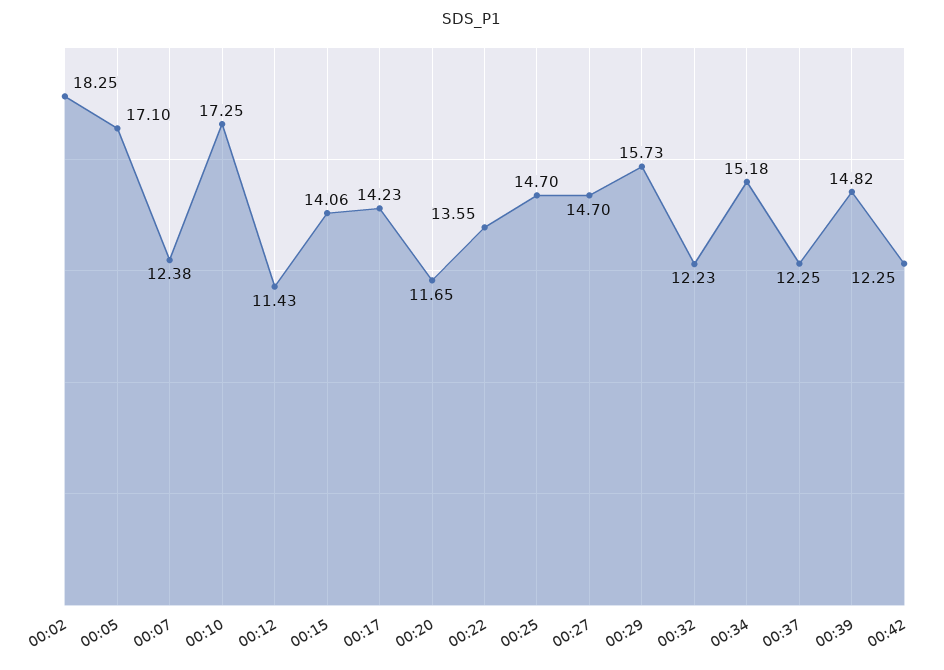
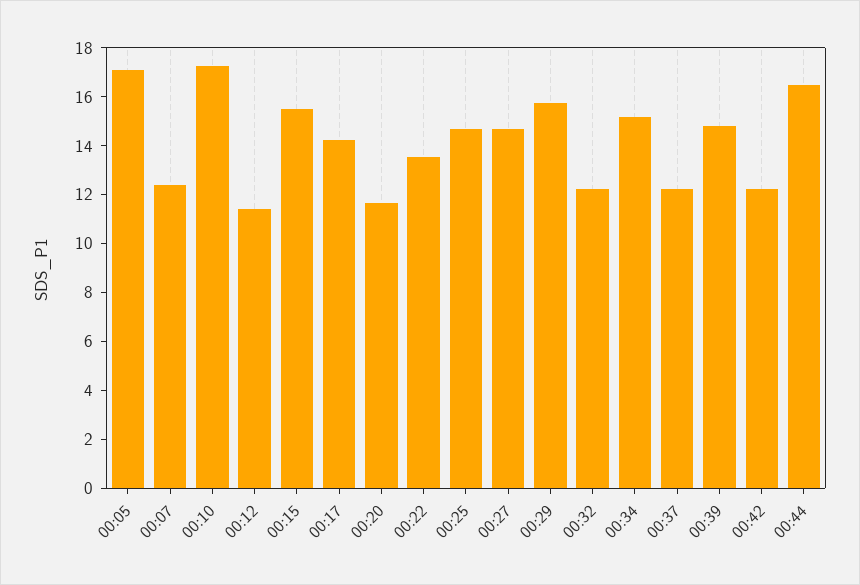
00:02: 18.25 -> none
00:15: 14.06 -> 15.5
00:44: none -> 16.5

